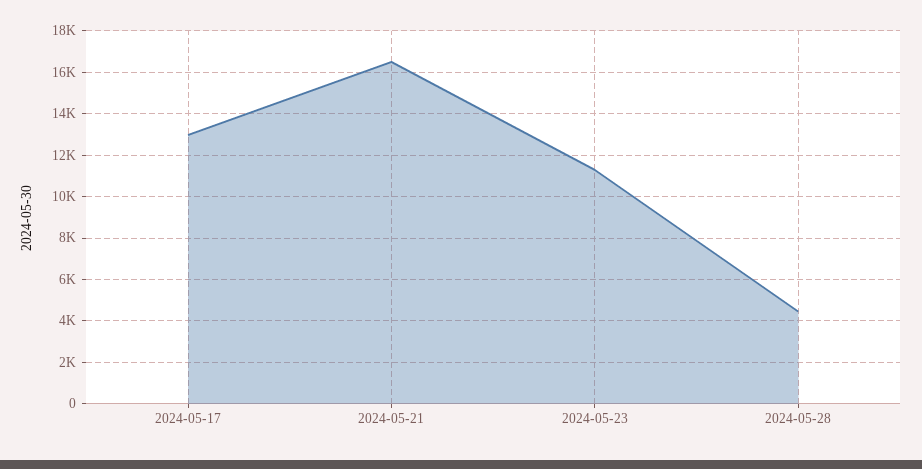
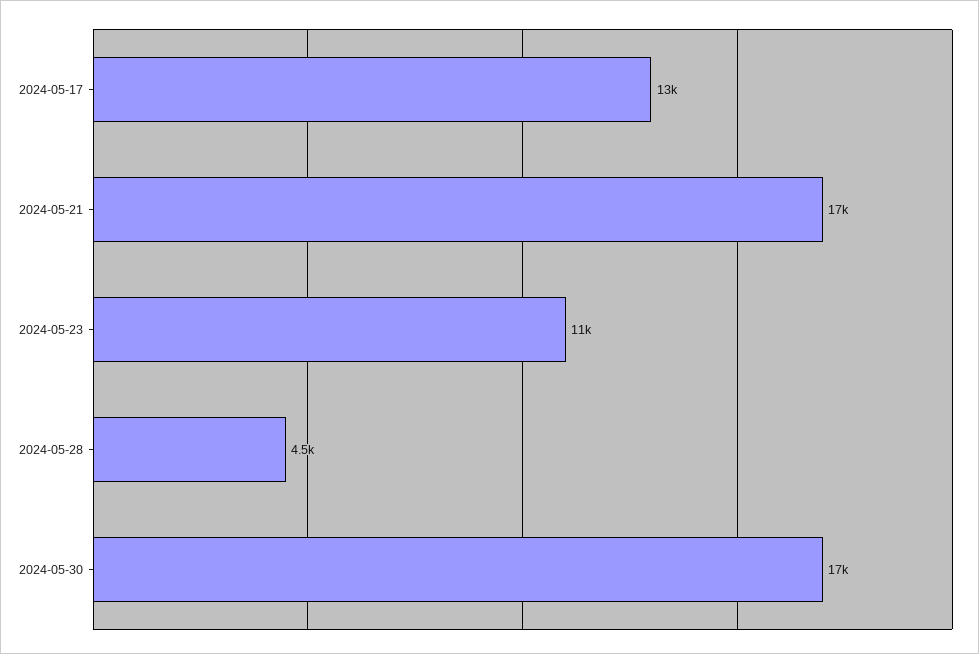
2024-05-30: none -> 17000

